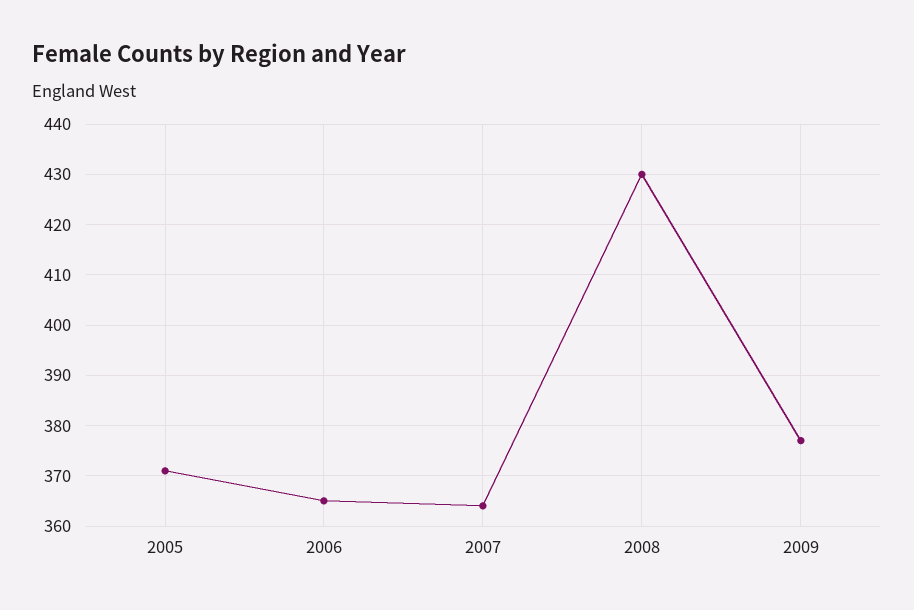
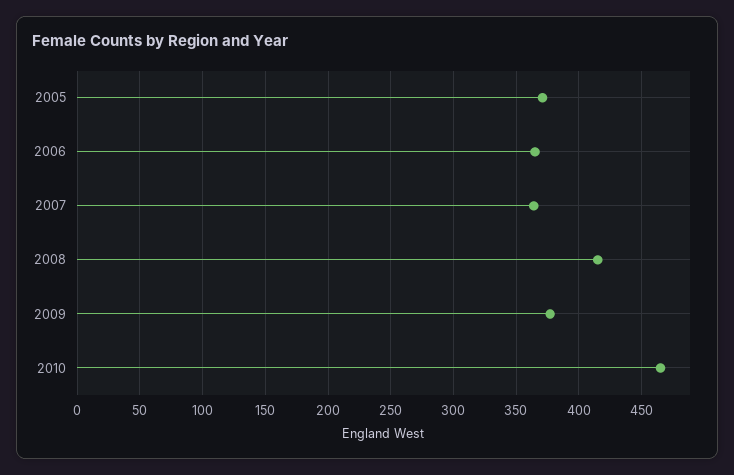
2008: 430 -> 415
2010: none -> 465

